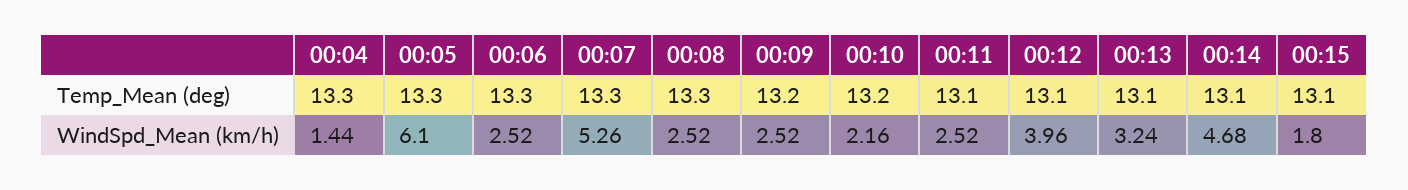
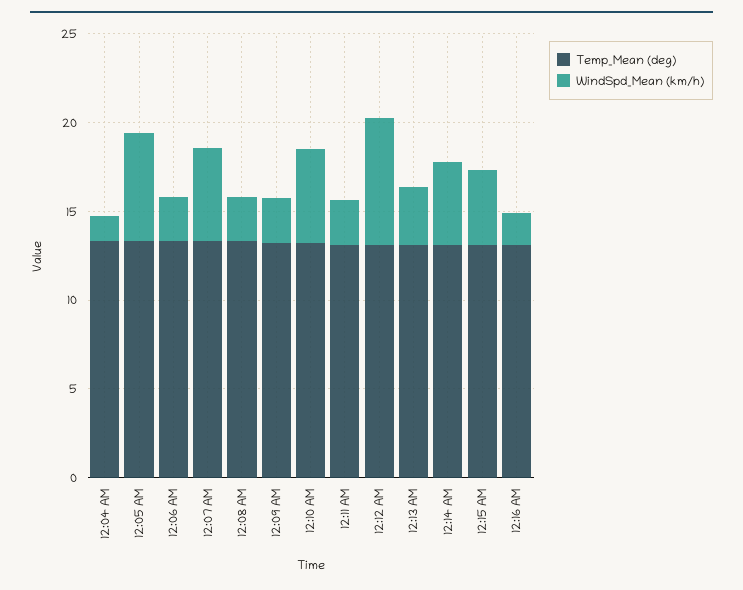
WindSpd_Mean (km/h), 00:10: 2.16 -> 5
WindSpd_Mean (km/h), 00:12: 3.96 -> 7
WindSpd_Mean (km/h), 00:15: 1.8 -> 4
Temp_Mean (deg), 12:16 AM: none -> 13
WindSpd_Mean (km/h), 12:16 AM: none -> 2

